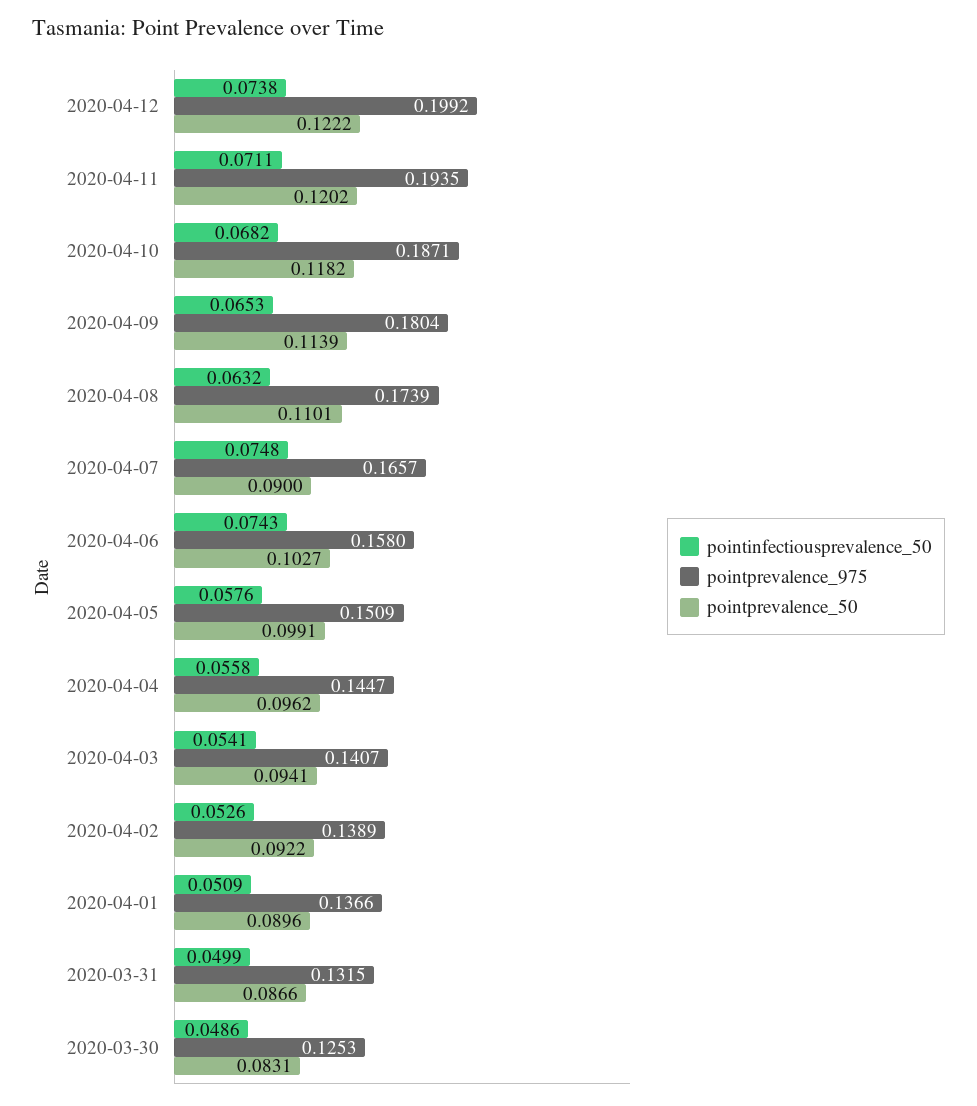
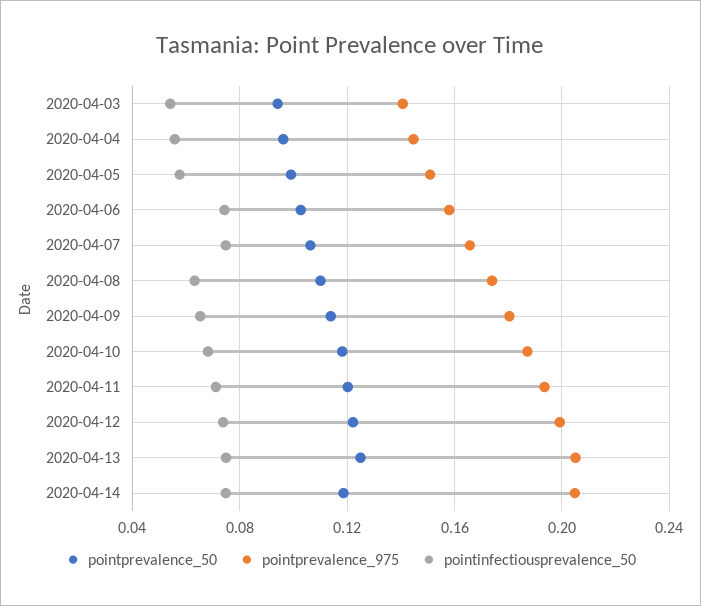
pointprevalence_50, 2020-04-07: 0.09 -> 0.105
pointinfectiousprevalence_50, 2020-04-02: 0.0526 -> none
pointprevalence_975, 2020-04-02: 0.1389 -> none
pointprevalence_50, 2020-04-02: 0.0922 -> none
pointinfectiousprevalence_50, 2020-04-01: 0.0509 -> none
pointprevalence_975, 2020-04-01: 0.1366 -> none
pointprevalence_50, 2020-04-01: 0.0896 -> none
pointinfectiousprevalence_50, 2020-03-31: 0.0499 -> none
pointprevalence_975, 2020-03-31: 0.1315 -> none
pointprevalence_50, 2020-03-31: 0.0866 -> none
pointinfectiousprevalence_50, 2020-03-30: 0.0486 -> none
pointprevalence_975, 2020-03-30: 0.1253 -> none
pointprevalence_50, 2020-03-30: 0.0831 -> none
pointprevalence_50, 2020-04-13: none -> 0.125
pointprevalence_975, 2020-04-13: none -> 0.205
pointinfectiousprevalence_50, 2020-04-13: none -> 0.075
pointprevalence_50, 2020-04-14: none -> 0.12
pointprevalence_975, 2020-04-14: none -> 0.205
pointinfectiousprevalence_50, 2020-04-14: none -> 0.075

